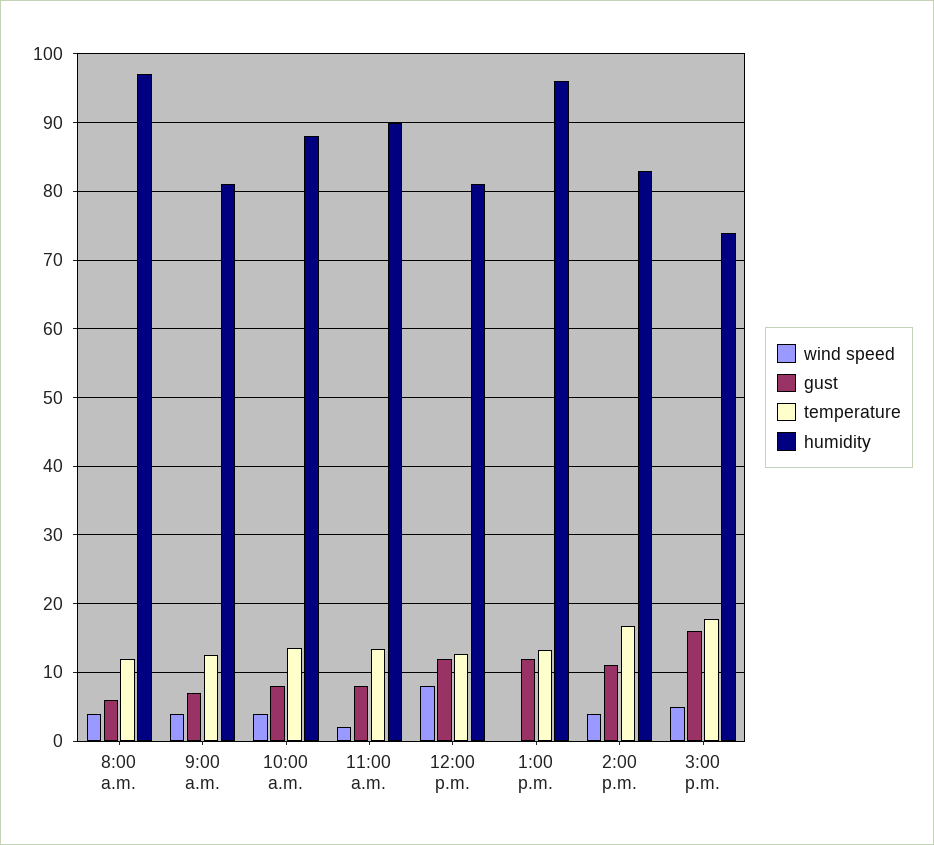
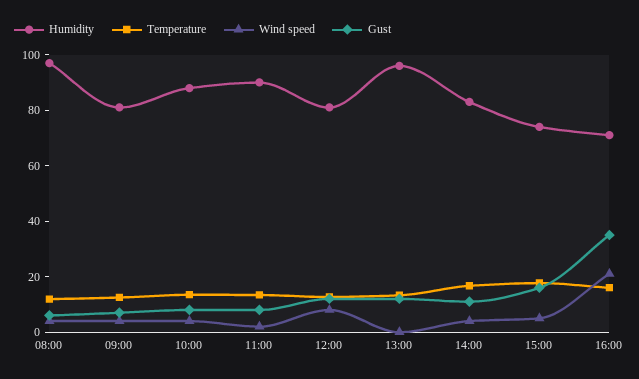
humidity, 16:00: none -> 70
temperature, 16:00: none -> 15
wind speed, 16:00: none -> 20
gust, 16:00: none -> 35

